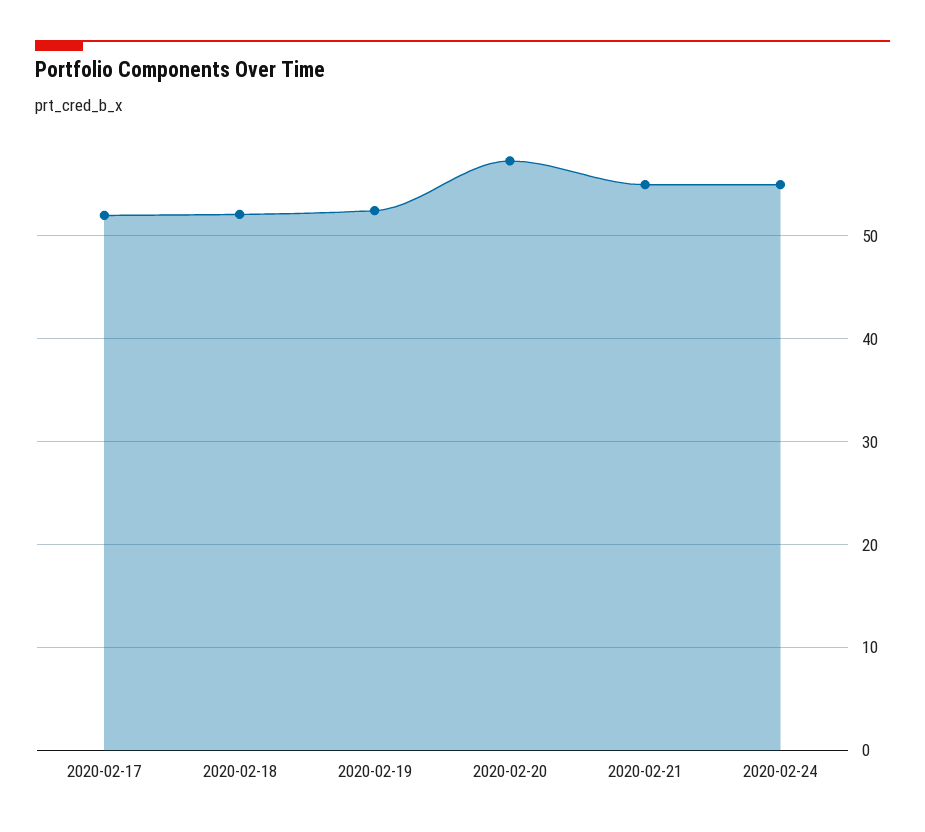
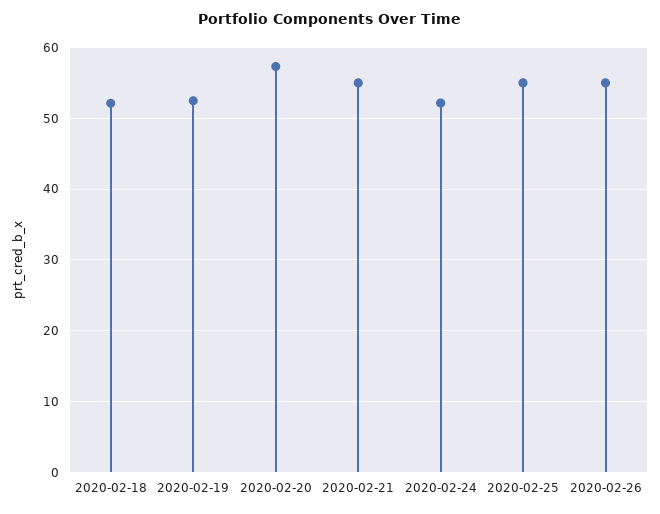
2020-02-17: 52 -> none
2020-02-24: 55 -> 52
2020-02-25: none -> 55
2020-02-26: none -> 55

